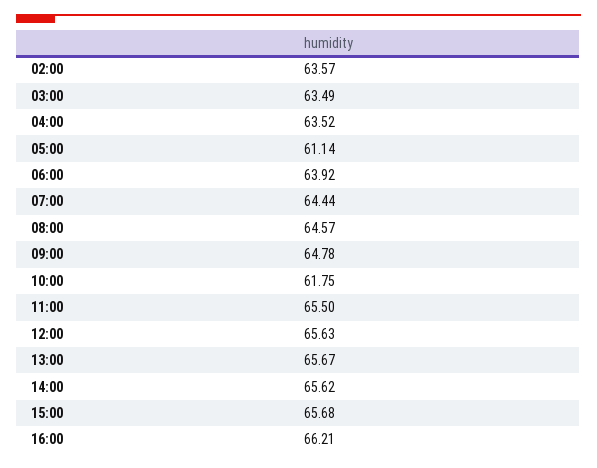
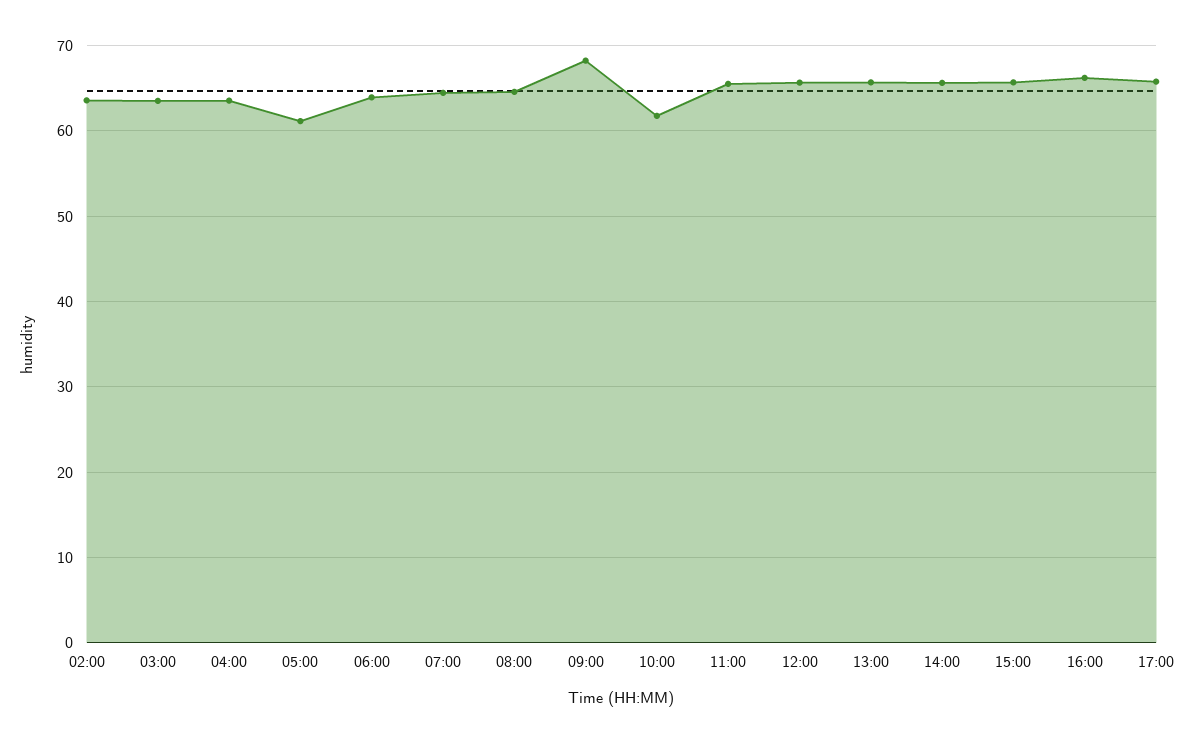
09:00: 64.78 -> 68
17:00: none -> 66

